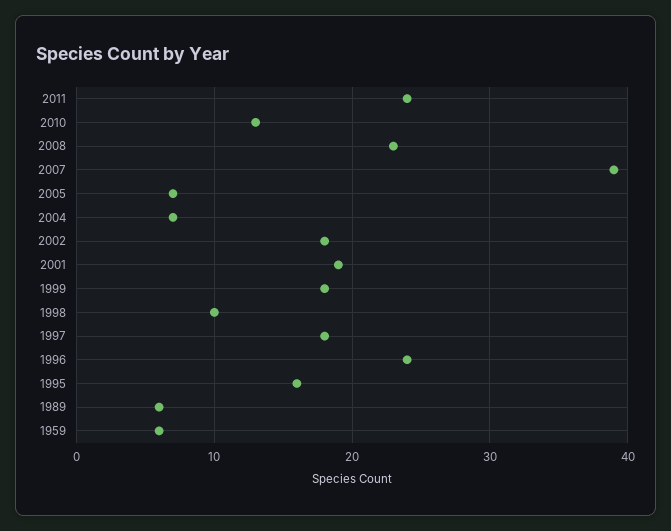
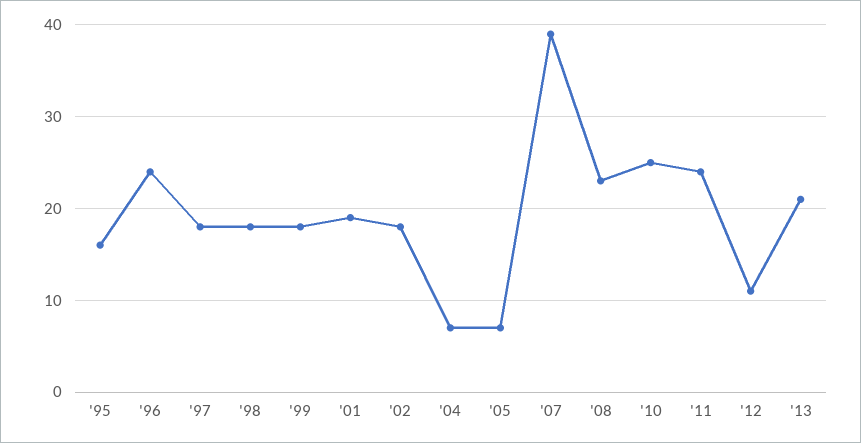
2010: 13 -> 25
1998: 10 -> 18
1989: 6 -> none
1959: 6 -> none
'12: none -> 11
'13: none -> 21

